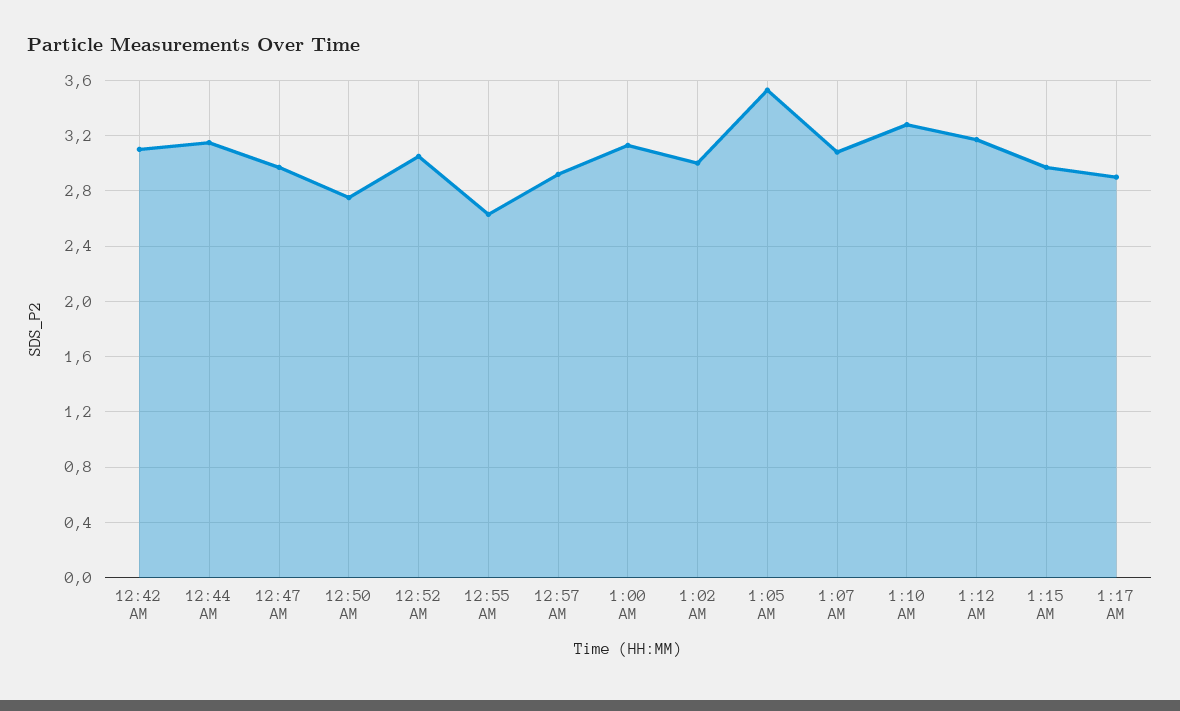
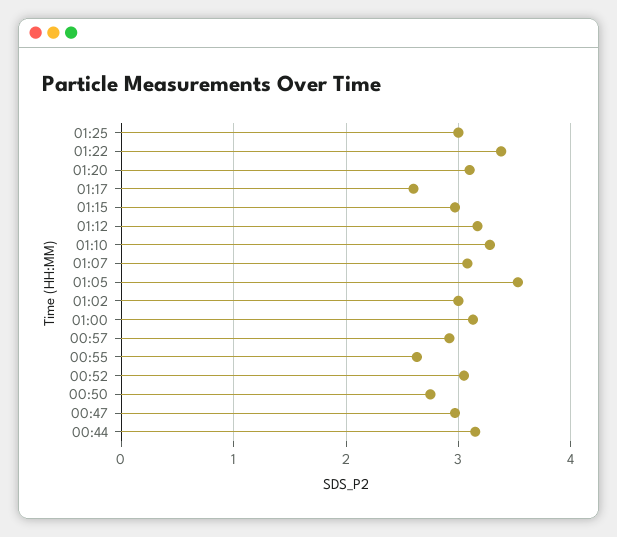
12:42 AM: 3.1 -> none
1:17 AM: 2.9 -> 2.6
01:25: none -> 3
01:22: none -> 3.4
01:20: none -> 3.1

